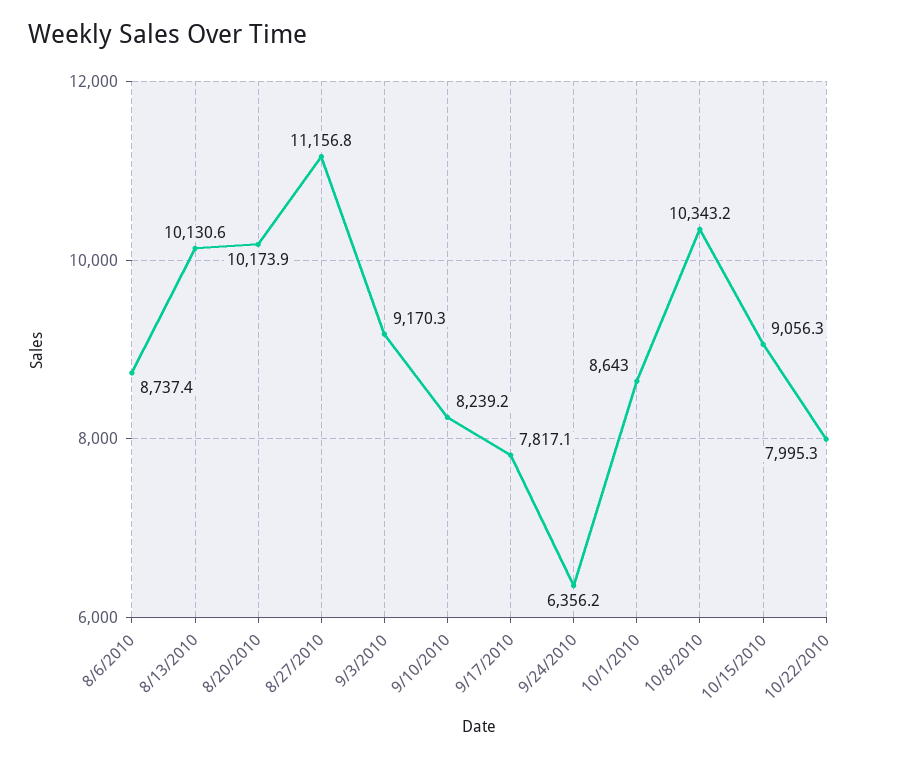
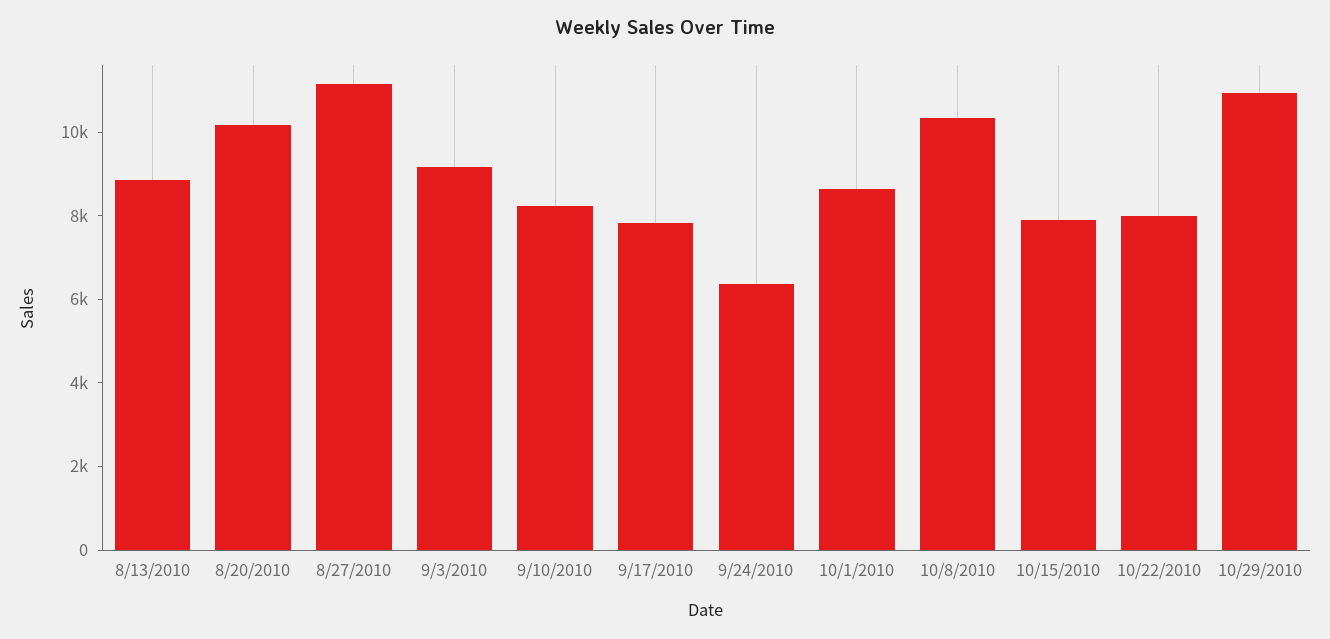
8/6/2010: 8737.4 -> none
8/13/2010: 10130.6 -> 9000
10/15/2010: 9056.3 -> 8000
10/29/2010: none -> 11000

